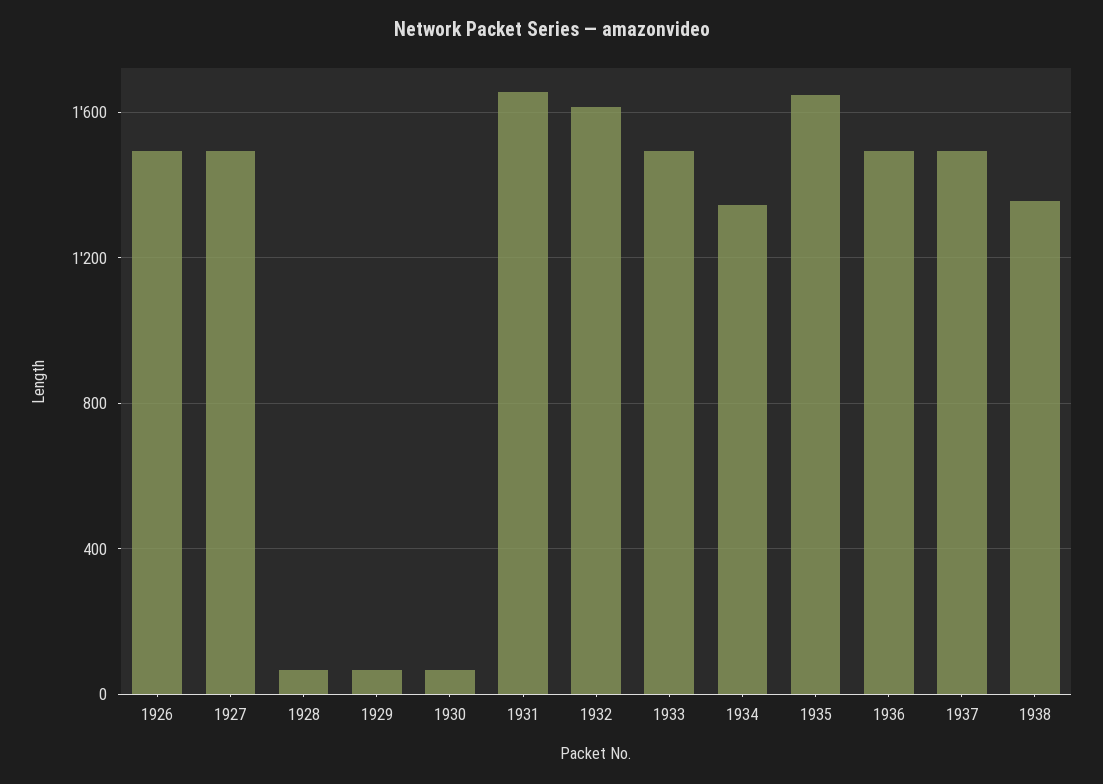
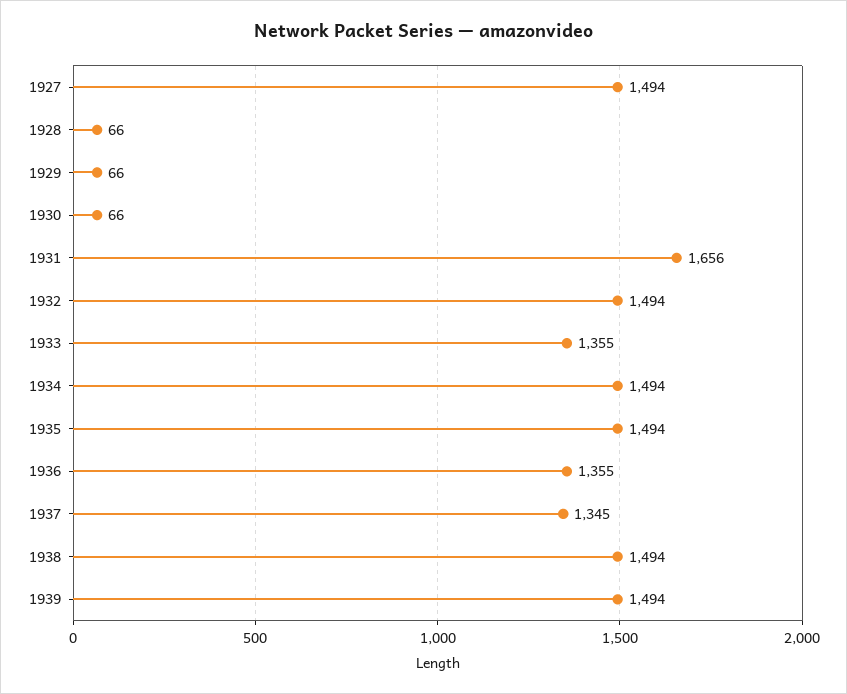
1926: 1500 -> none
1932: 1600 -> 1494
1933: 1500 -> 1355
1934: 1350 -> 1494
1935: 1650 -> 1494
1936: 1500 -> 1355
1937: 1500 -> 1345
1938: 1350 -> 1494
1939: none -> 1494

